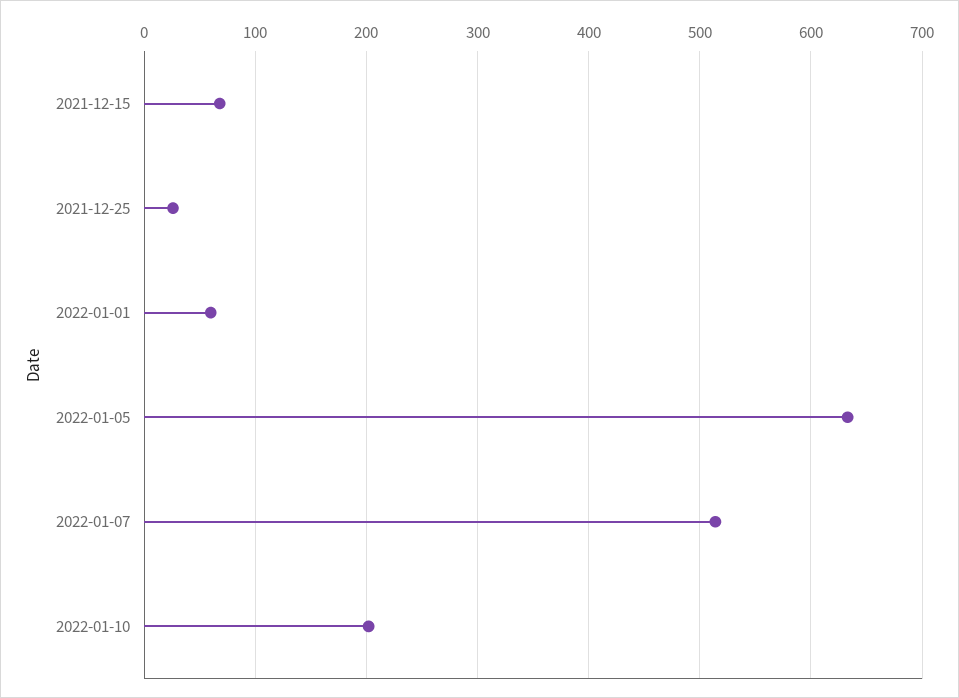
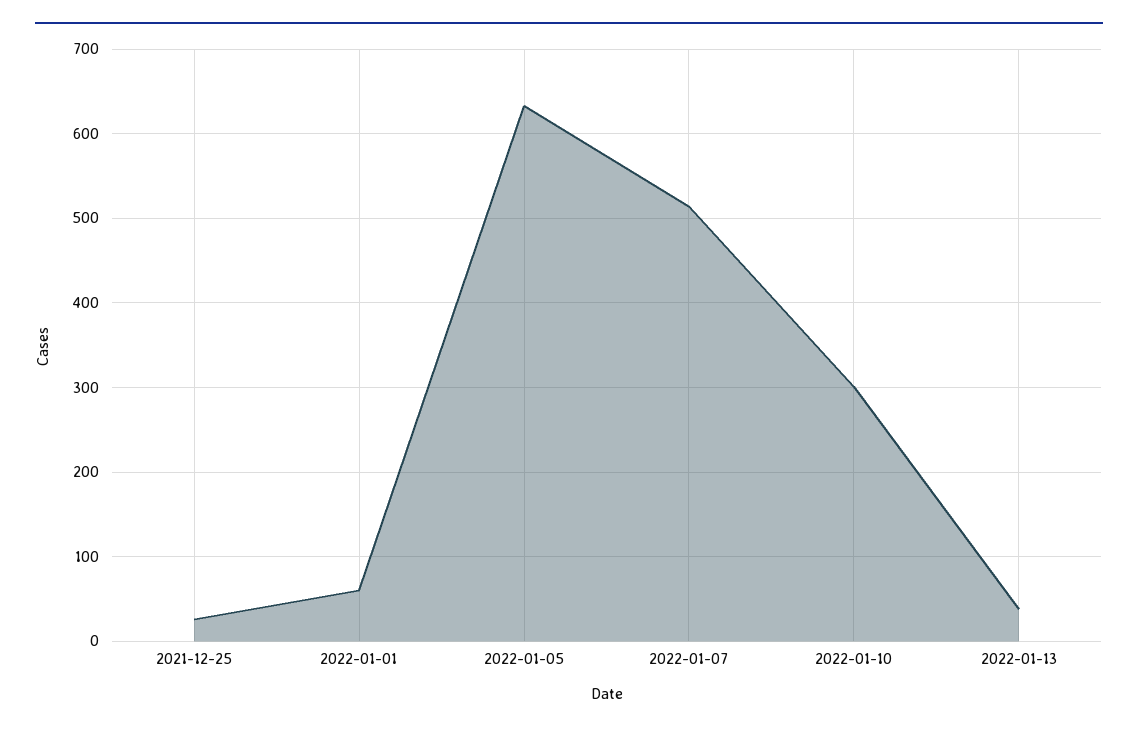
2021-12-15: 70 -> none
2022-01-10: 200 -> 300
2022-01-13: none -> 40

